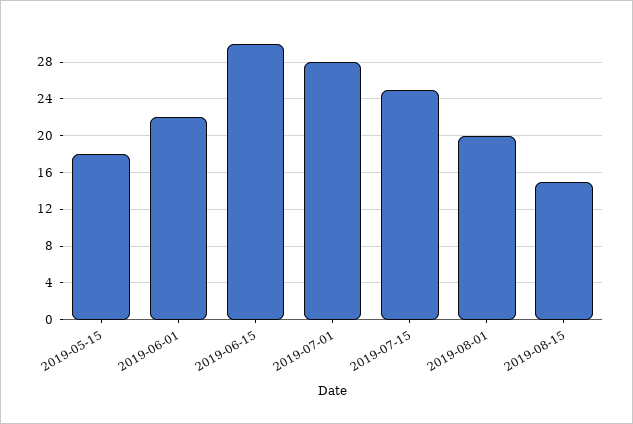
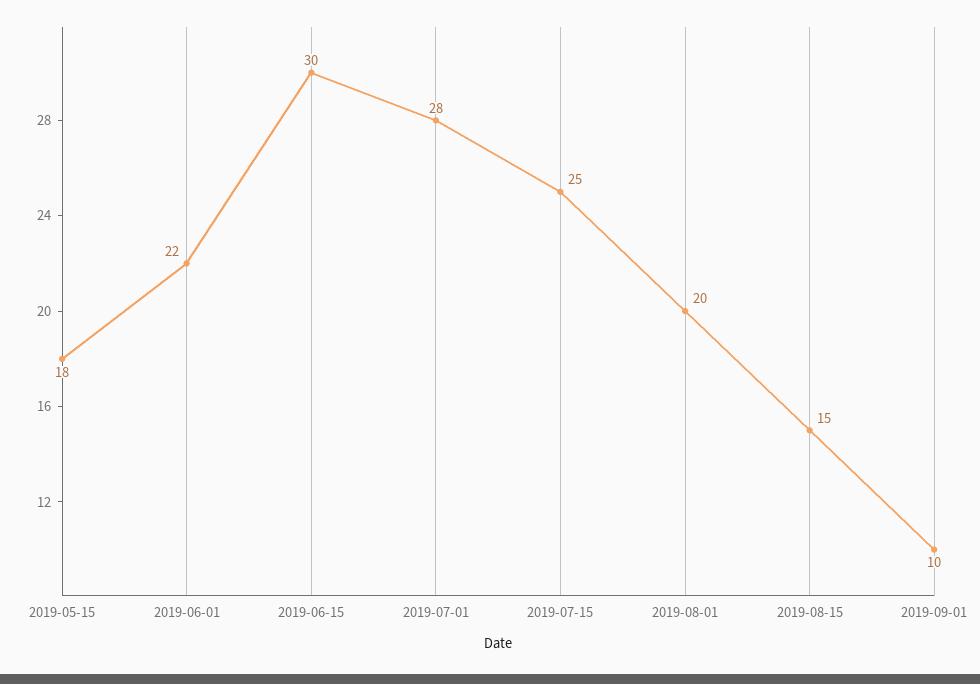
2019-09-01: none -> 10

